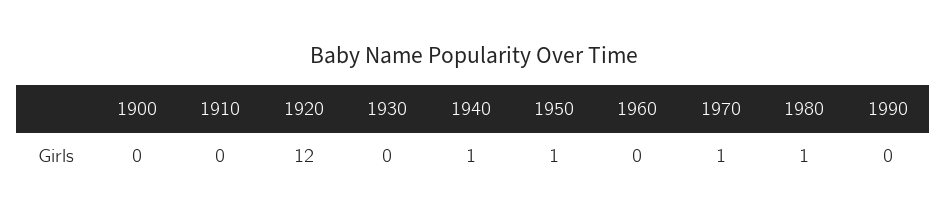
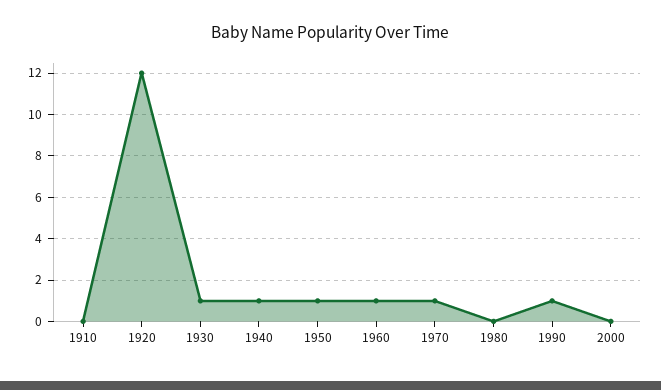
1900: 0 -> none
1930: 0 -> 1
1960: 0 -> 1
1980: 1 -> 0
1990: 0 -> 1
2000: none -> 0

